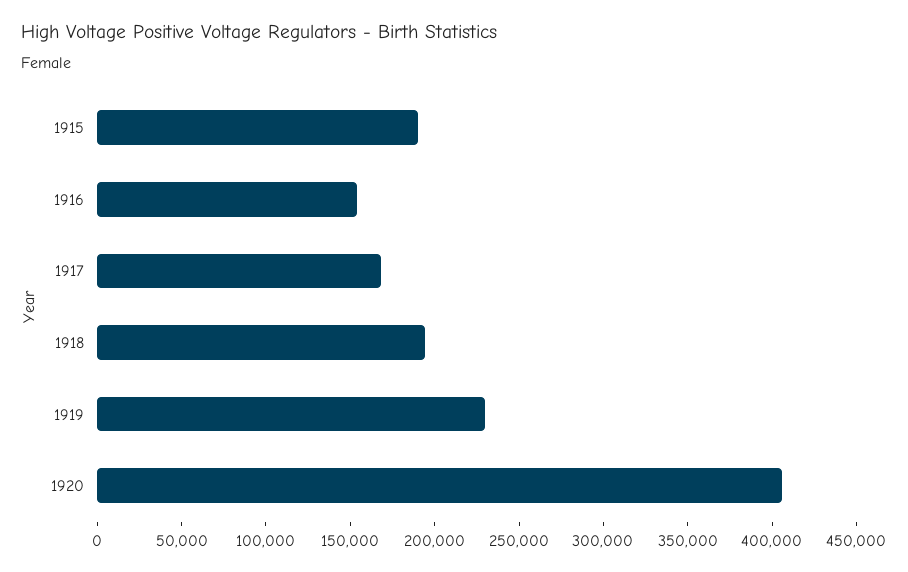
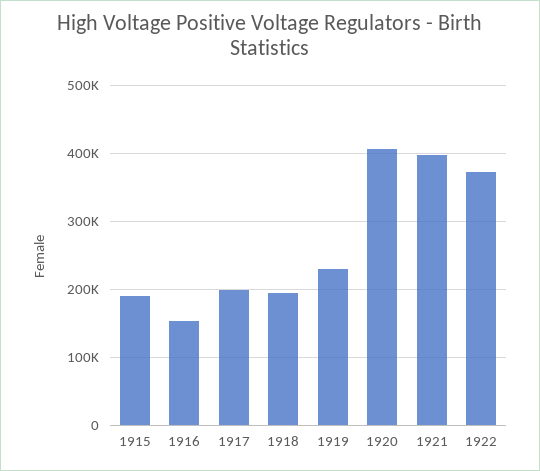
1917: 170000 -> 200000
1921: none -> 400000
1922: none -> 370000

